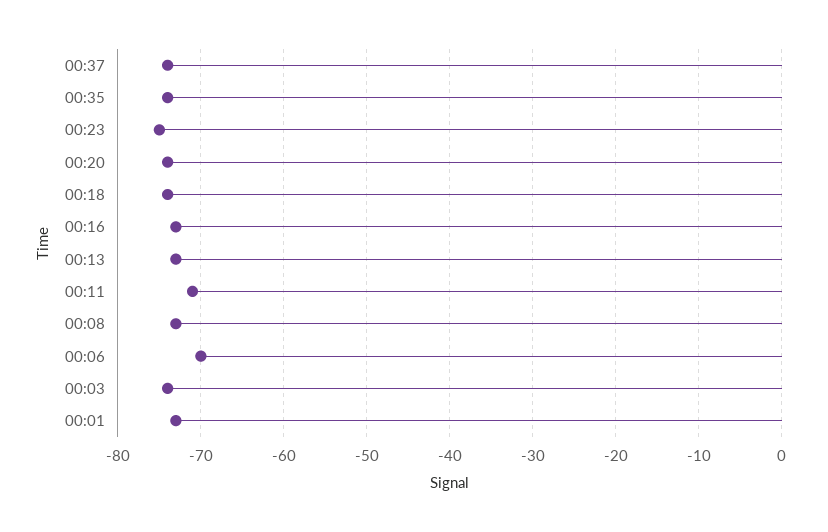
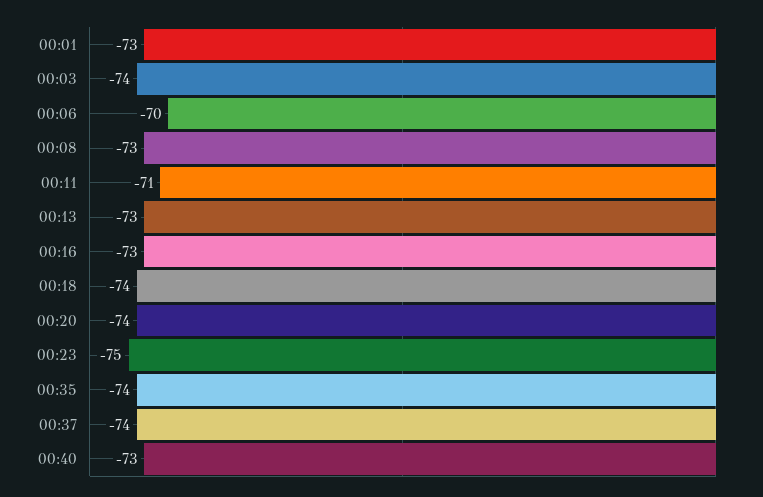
00:40: none -> -73

